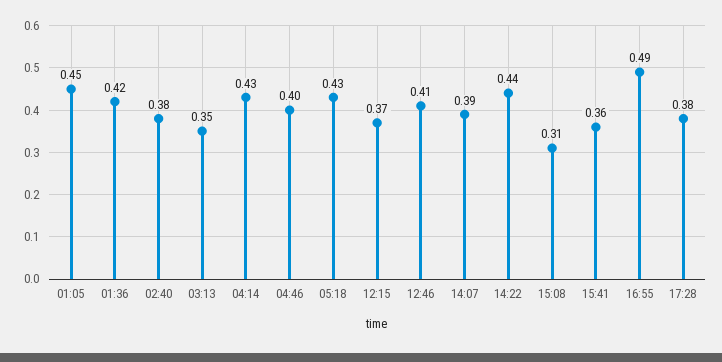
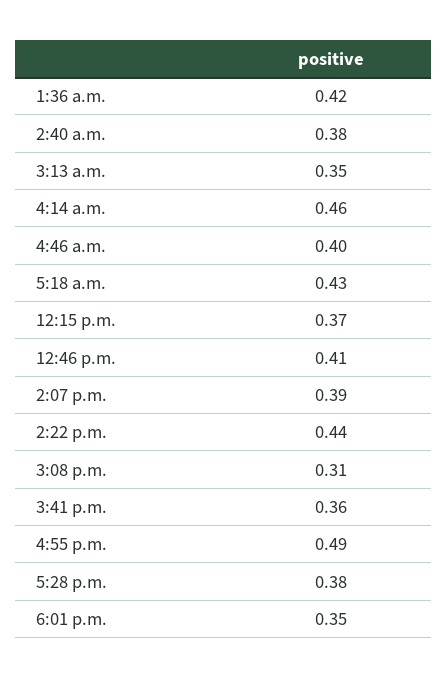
01:05: 0.45 -> none
04:14: 0.43 -> 0.46
6:01 p.m.: none -> 0.35

